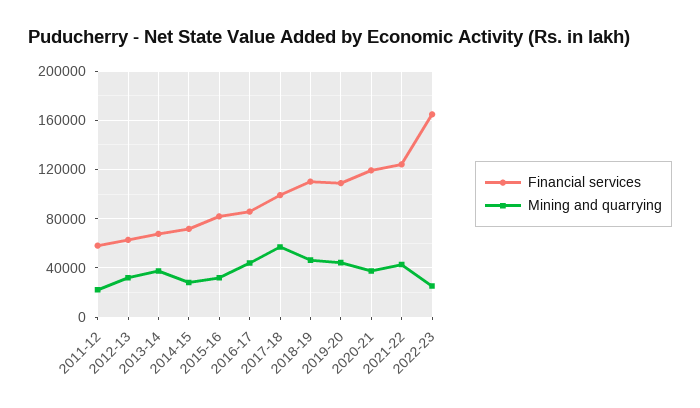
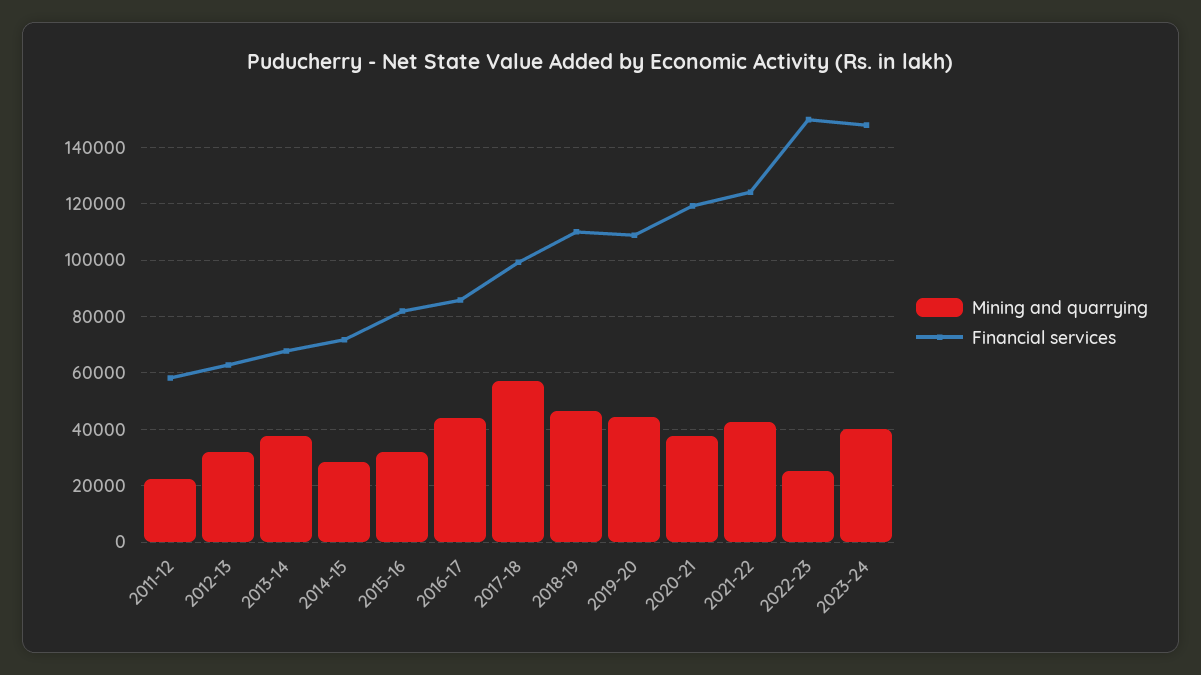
Financial services, 2022-23: 165000 -> 150000
Mining and quarrying, 2023-24: none -> 40000
Financial services, 2023-24: none -> 147500

